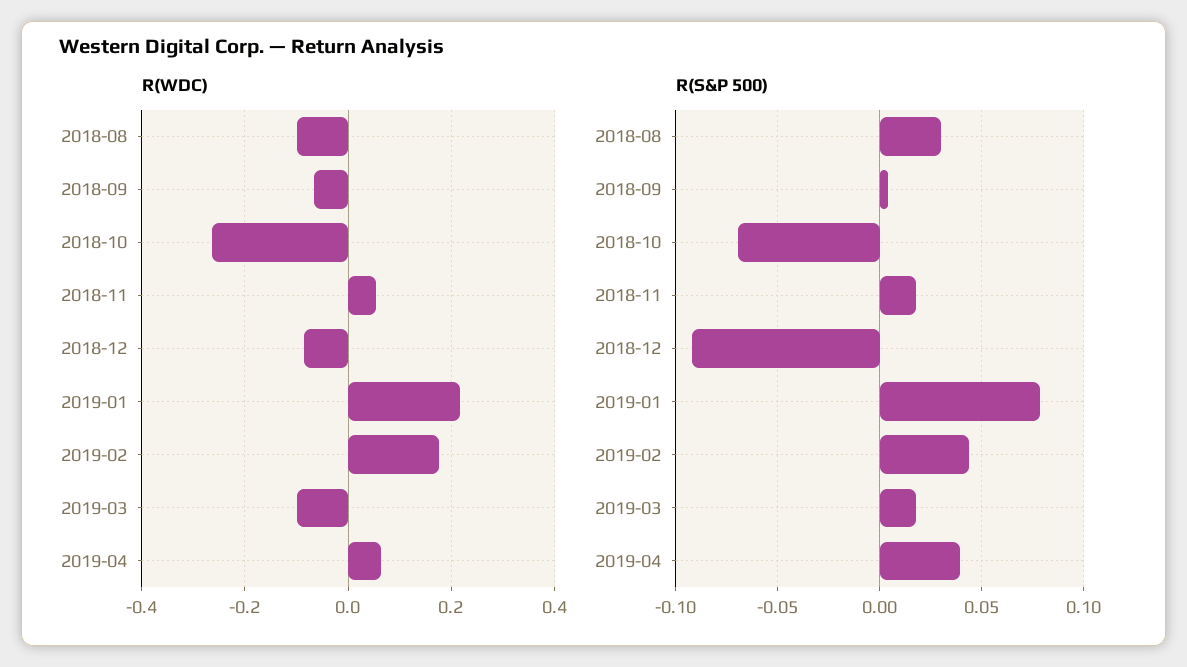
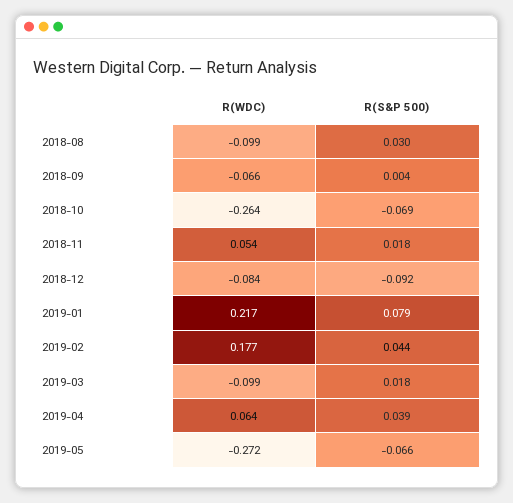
R(WDC), 2019-05: none -> -0.272
R(S&P 500), 2019-05: none -> -0.066

